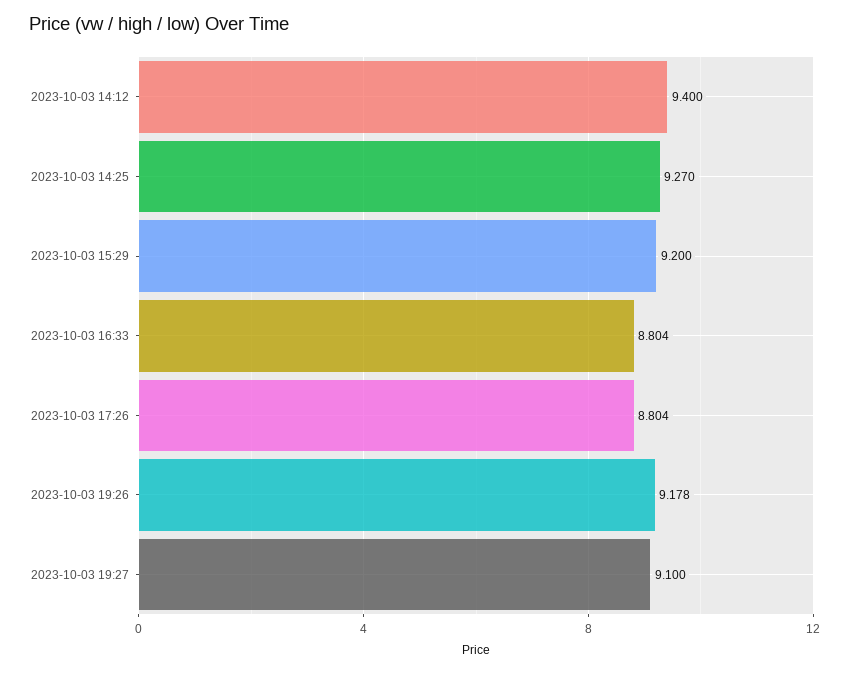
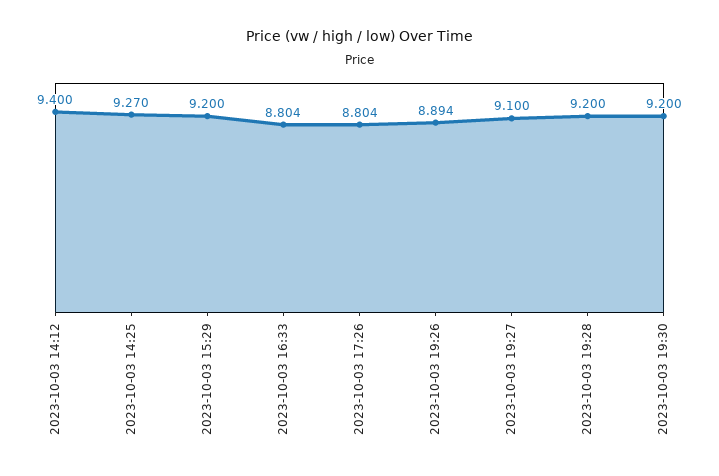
2023-10-03 19:26: 9.178 -> 8.894
2023-10-03 19:28: none -> 9.2
2023-10-03 19:30: none -> 9.2

